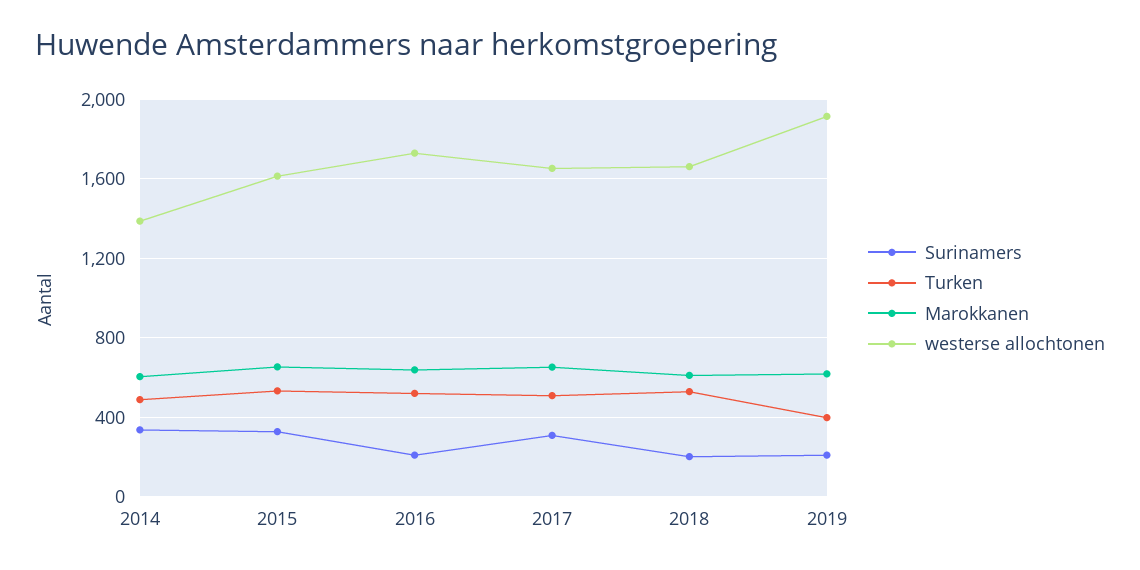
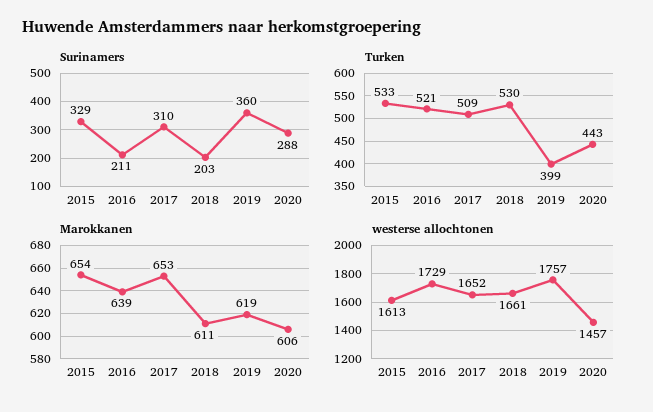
Surinamers, 2014: 350 -> none
Turken, 2014: 500 -> none
Marokkanen, 2014: 600 -> none
westerse allochtonen, 2014: 1400 -> none
Surinamers, 2019: 200 -> 360
westerse allochtonen, 2019: 1900 -> 1757
Surinamers, 2020: none -> 288
Turken, 2020: none -> 443
Marokkanen, 2020: none -> 606
westerse allochtonen, 2020: none -> 1457

